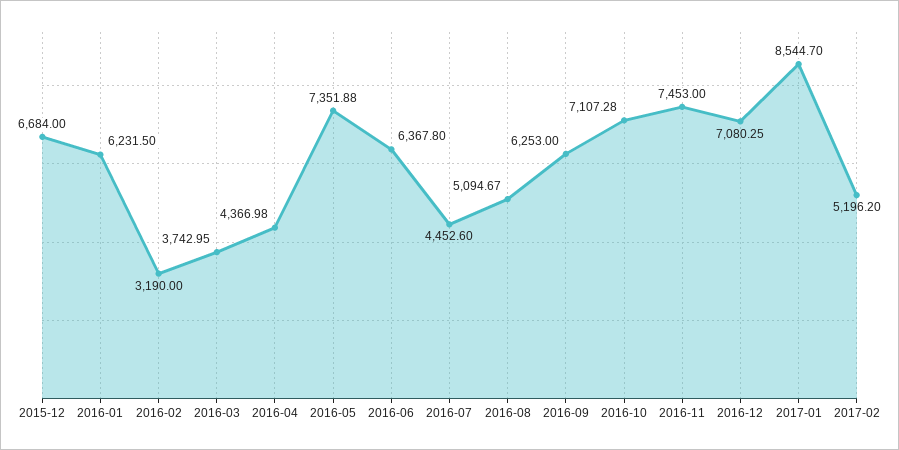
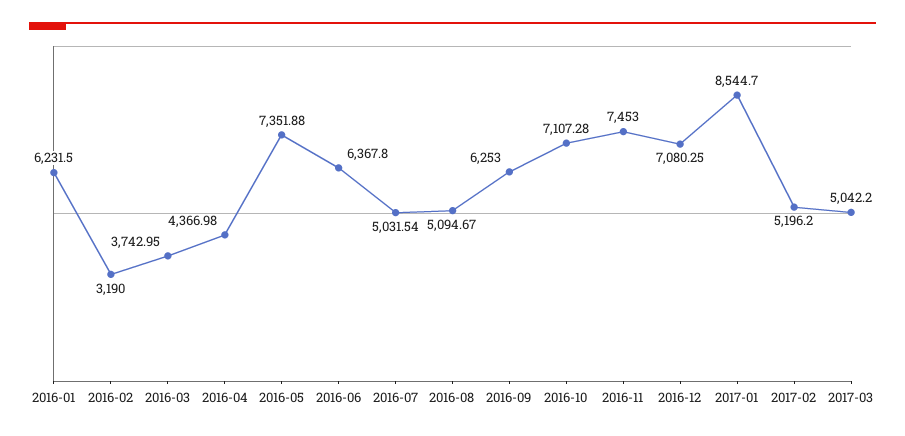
2015-12: 6684 -> none
2016-07: 4452.6 -> 5031.54
2017-03: none -> 5042.2

